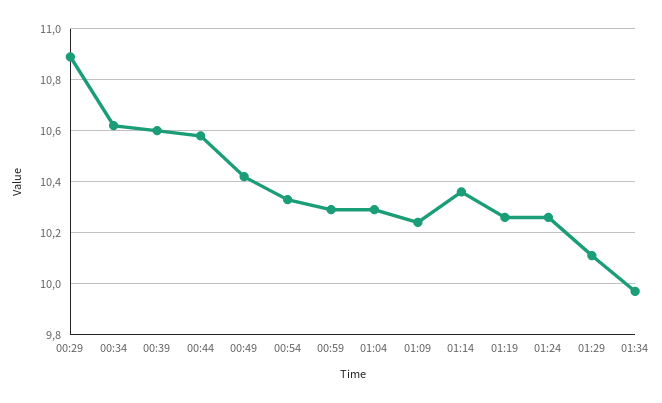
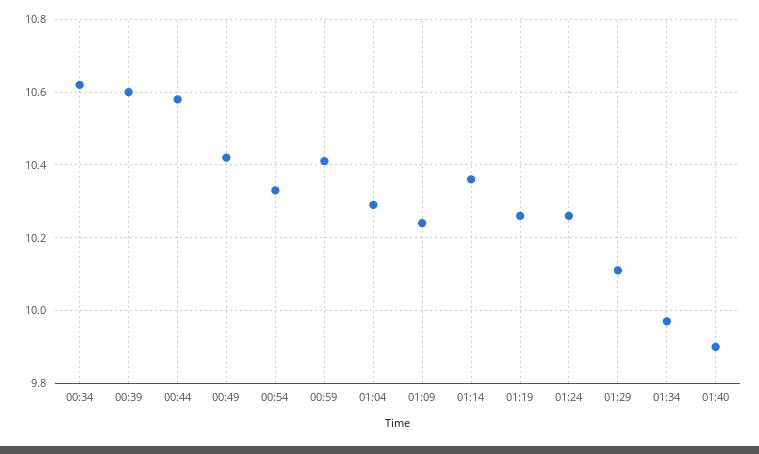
00:29: 10.9 -> none
00:59: 10.3 -> 10.4
01:40: none -> 9.9

